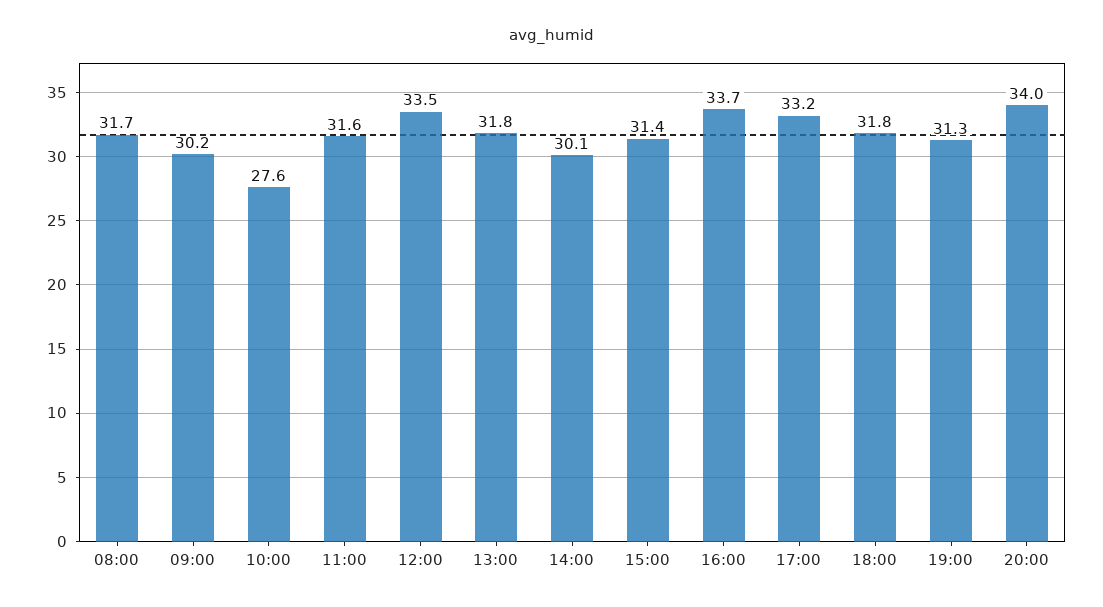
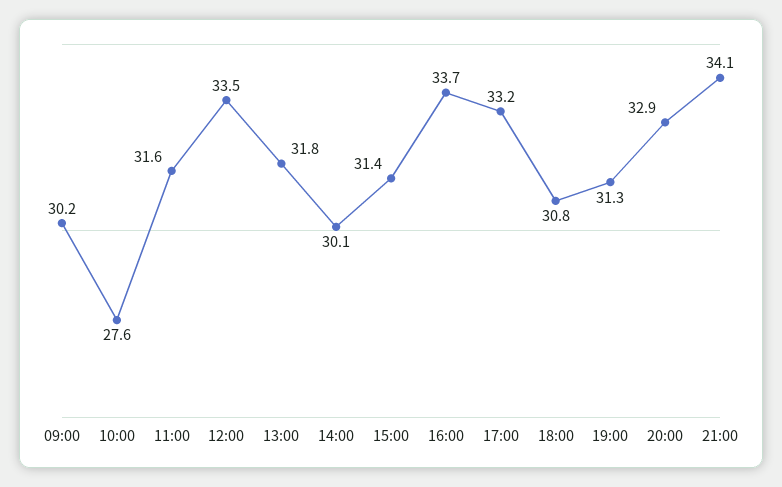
08:00: 31.7 -> none
18:00: 31.8 -> 30.8
20:00: 34 -> 32.9
21:00: none -> 34.1

